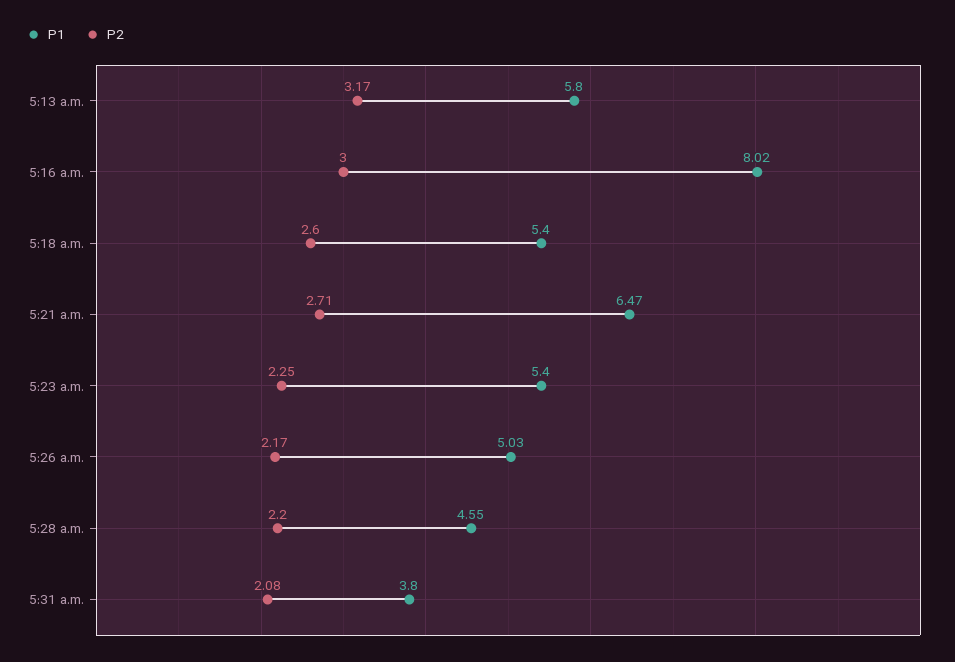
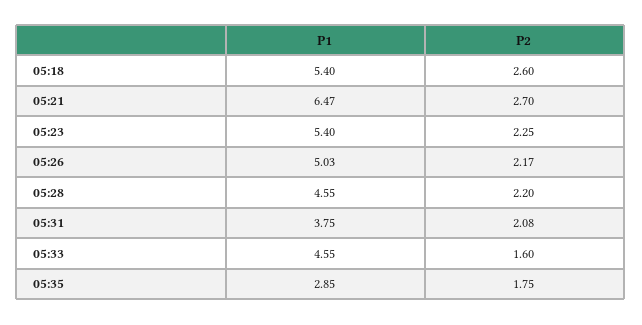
P1, 5:13 a.m.: 5.8 -> none
P2, 5:13 a.m.: 3.17 -> none
P1, 5:16 a.m.: 8.02 -> none
P2, 5:16 a.m.: 3 -> none
P2, 5:21 a.m.: 2.71 -> 2.7
P1, 5:31 a.m.: 3.8 -> 3.75
P1, 05:33: none -> 4.55
P2, 05:33: none -> 1.6
P1, 05:35: none -> 2.85
P2, 05:35: none -> 1.75

